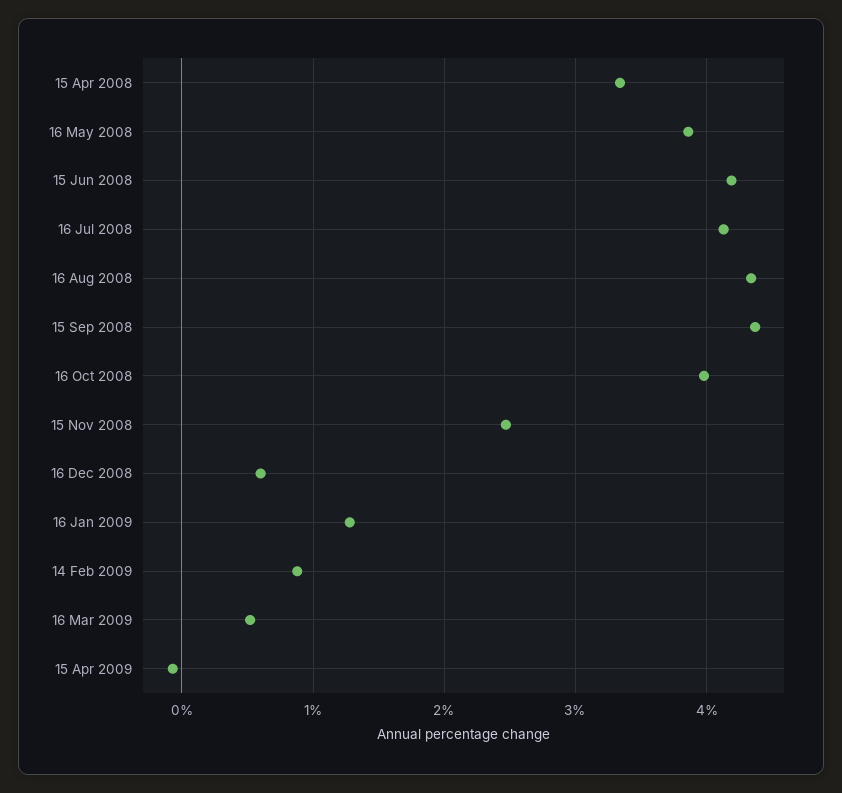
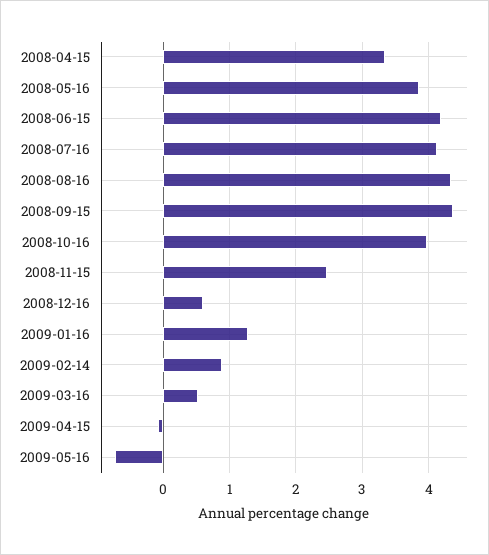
2009-05-16: none -> -0.7

